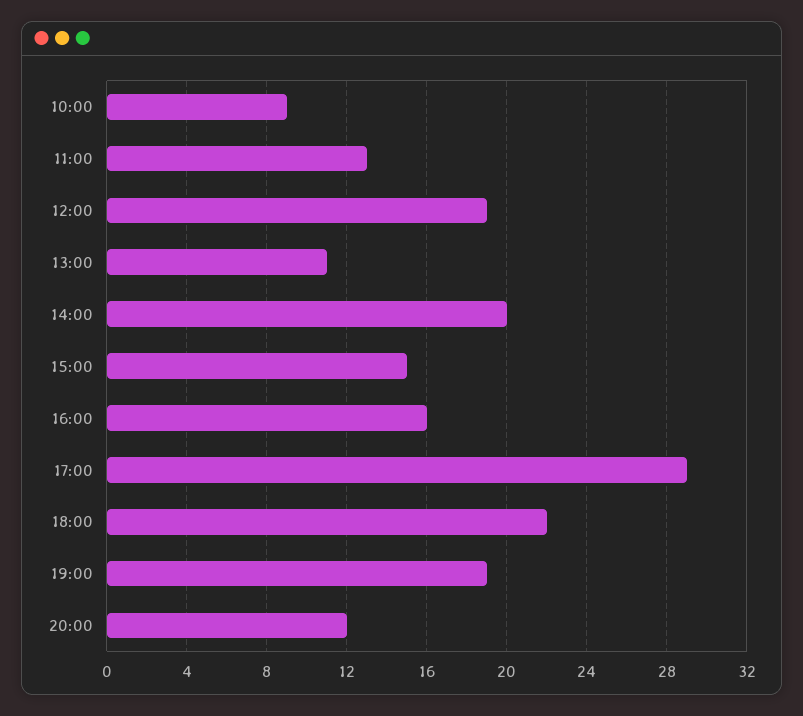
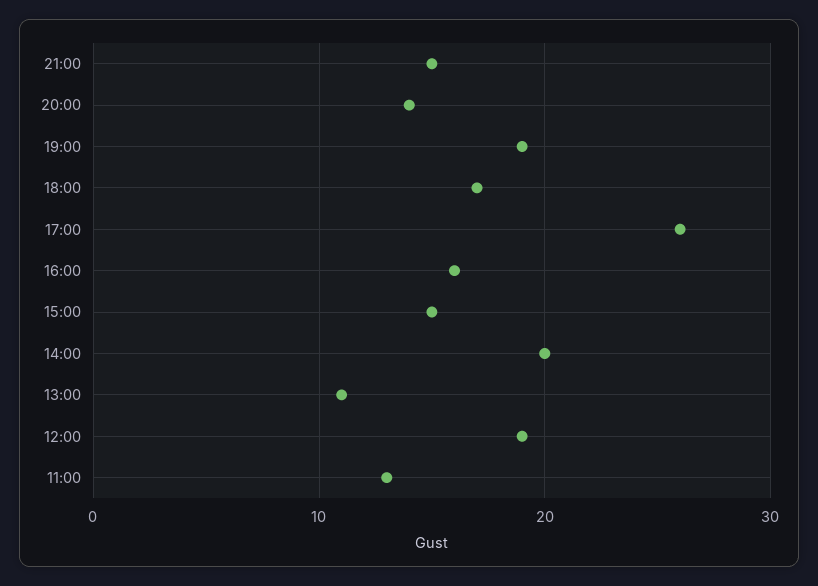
10:00: 9 -> none
17:00: 29 -> 26
18:00: 22 -> 17
20:00: 12 -> 14
21:00: none -> 15

